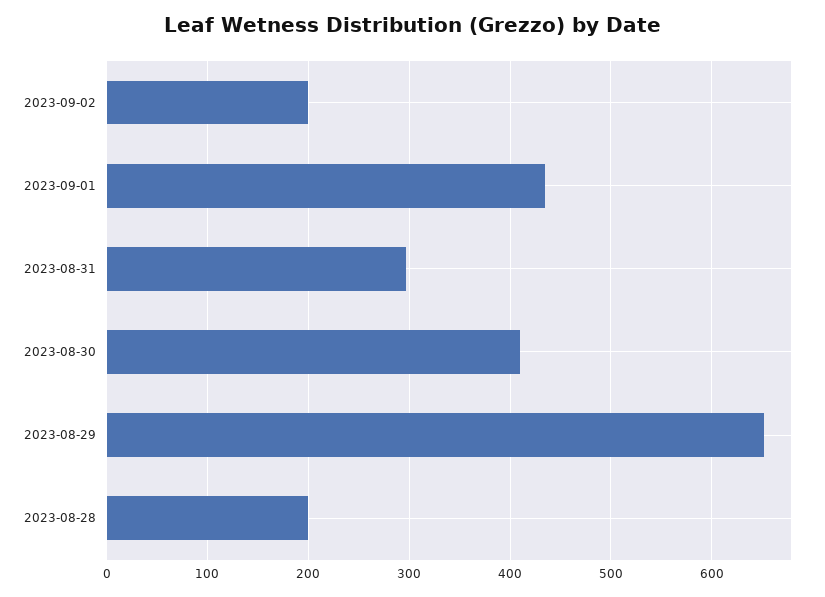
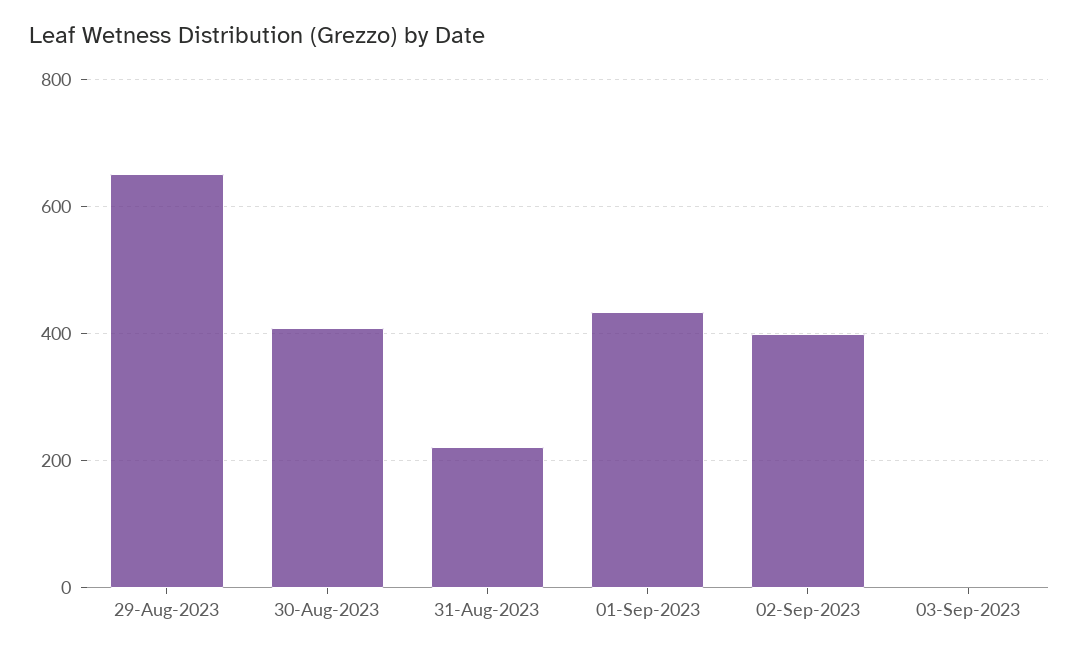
2023-09-02: 200 -> 400
2023-08-31: 300 -> 220
2023-08-28: 200 -> none
03-Sep-2023: none -> 0

